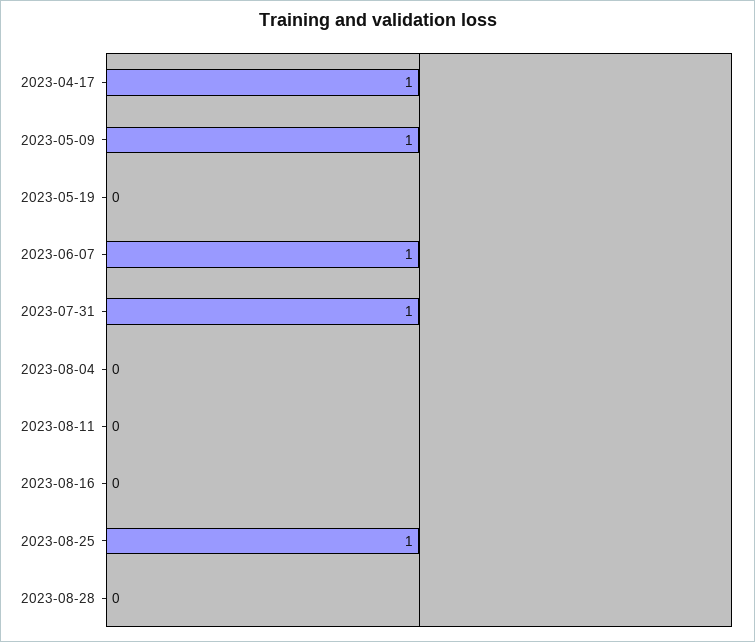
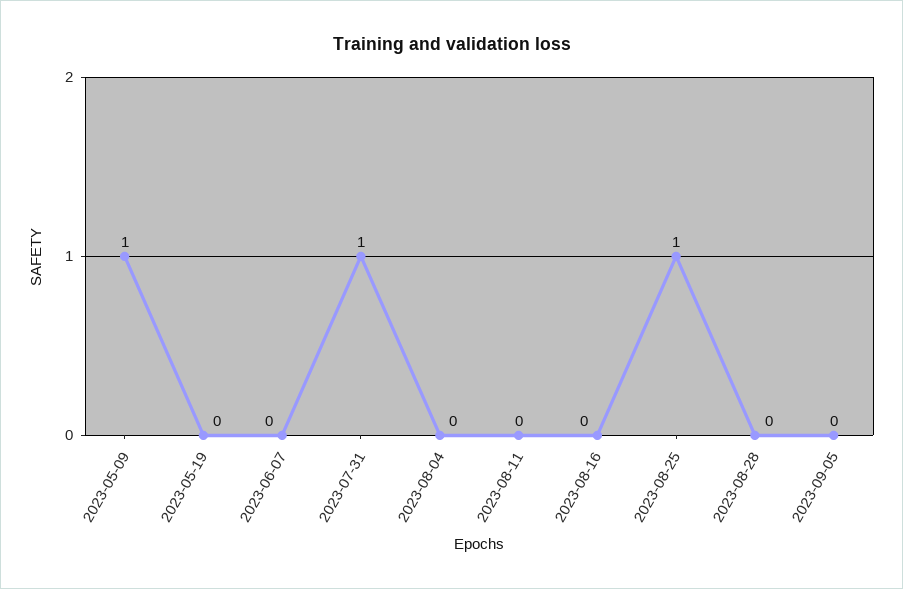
2023-04-17: 1 -> none
2023-06-07: 1 -> 0
2023-09-05: none -> 0

